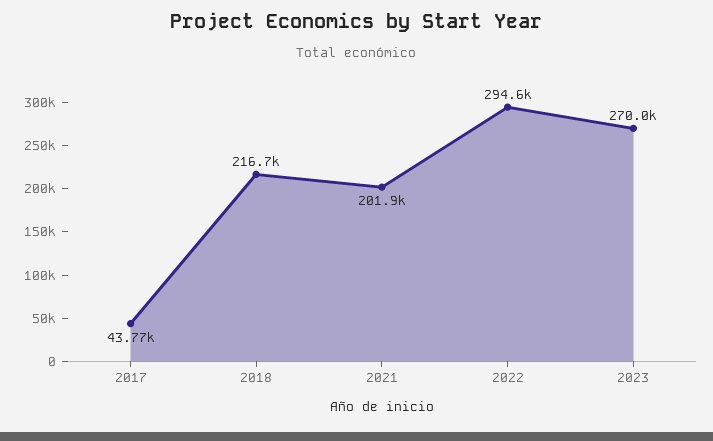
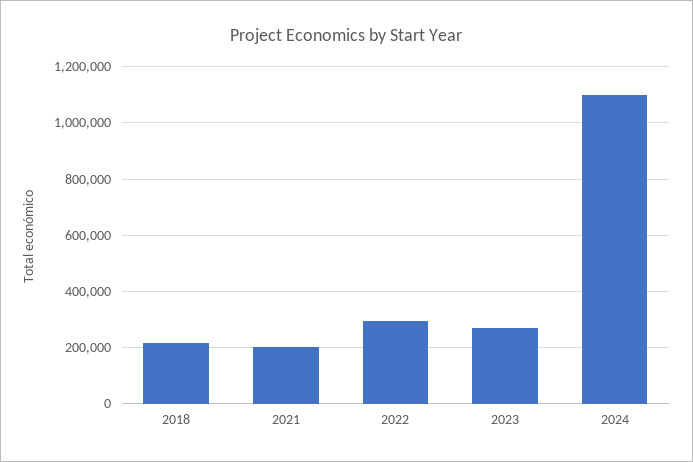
2017: 43770 -> none
2024: none -> 1100000

